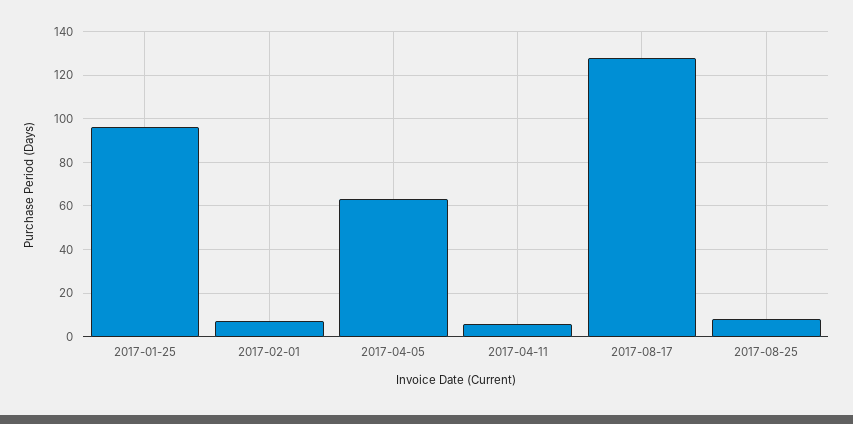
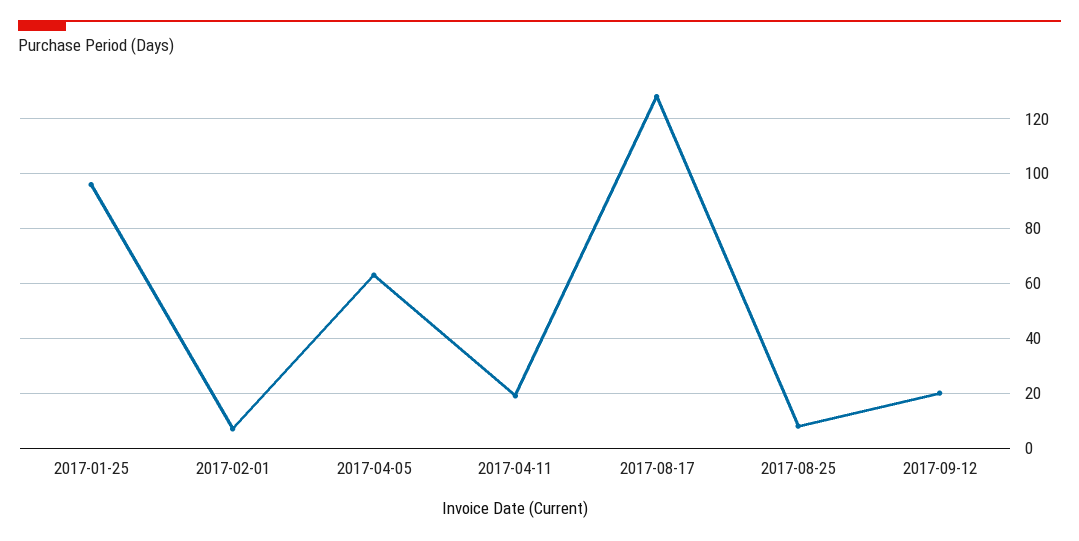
2017-04-11: 5 -> 20
2017-09-12: none -> 20

